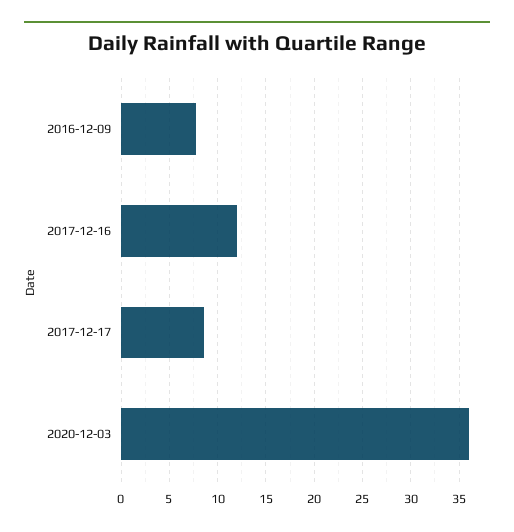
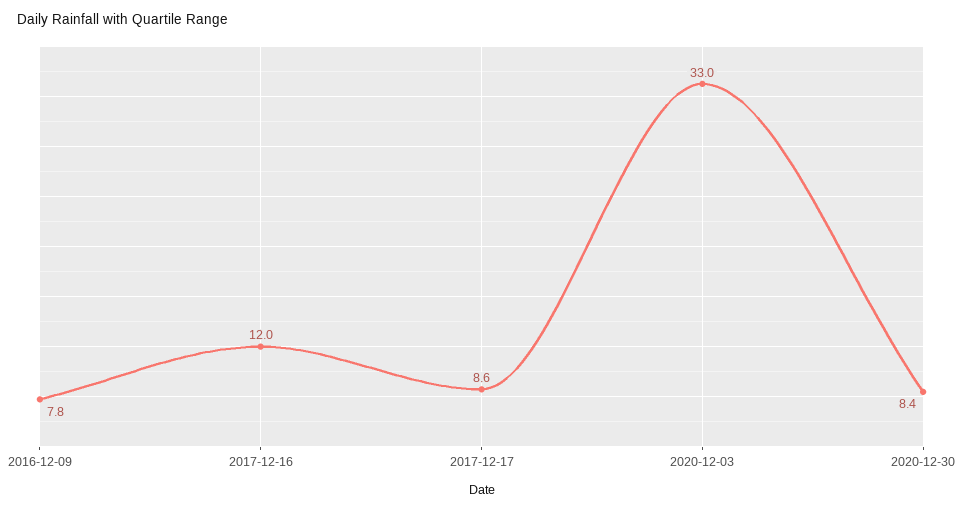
2020-12-03: 36 -> 33
2020-12-30: none -> 8.4

